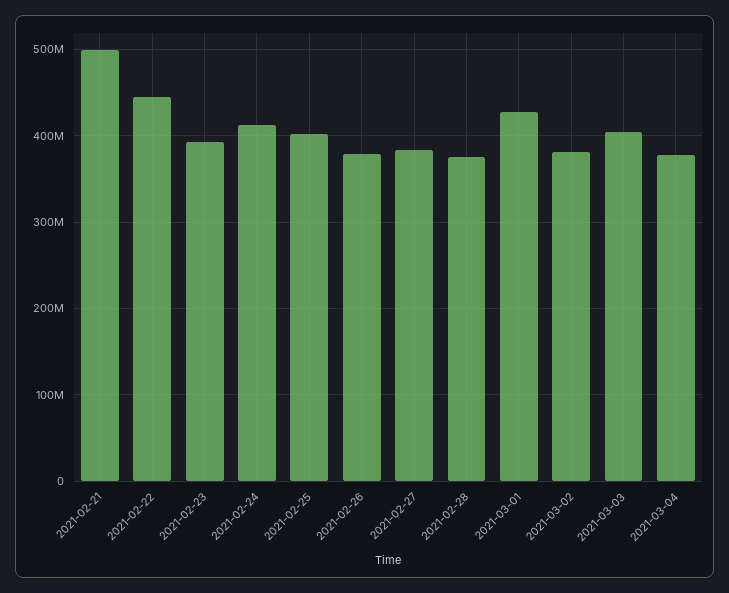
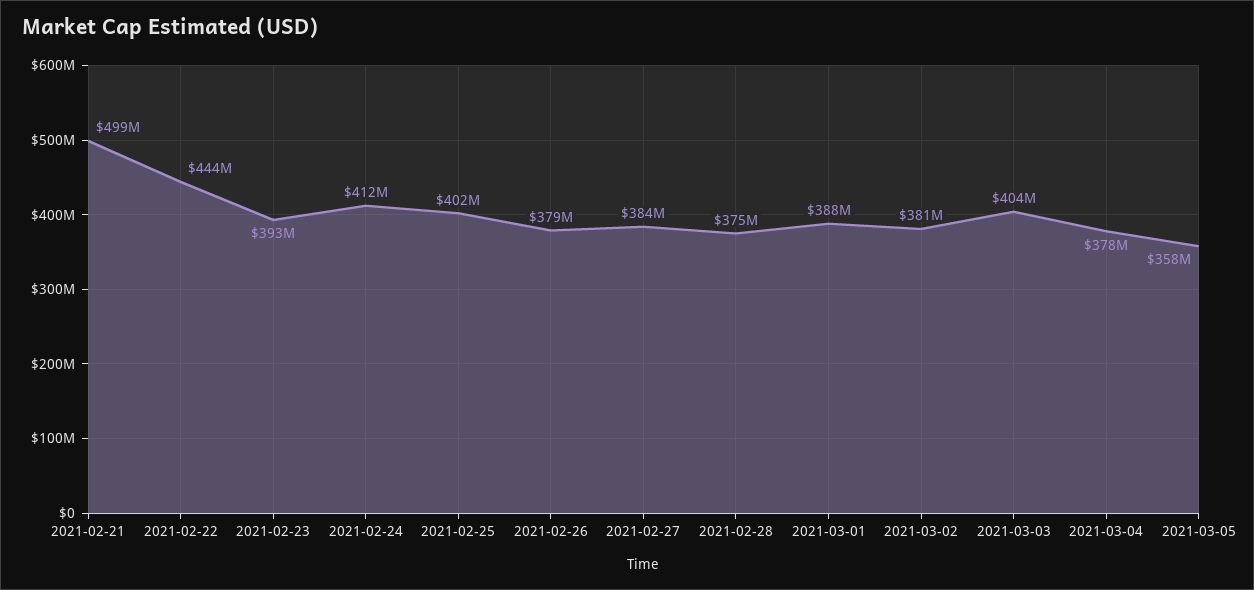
2021-03-01: 430000000 -> 388000000
2021-03-05: none -> 358000000

